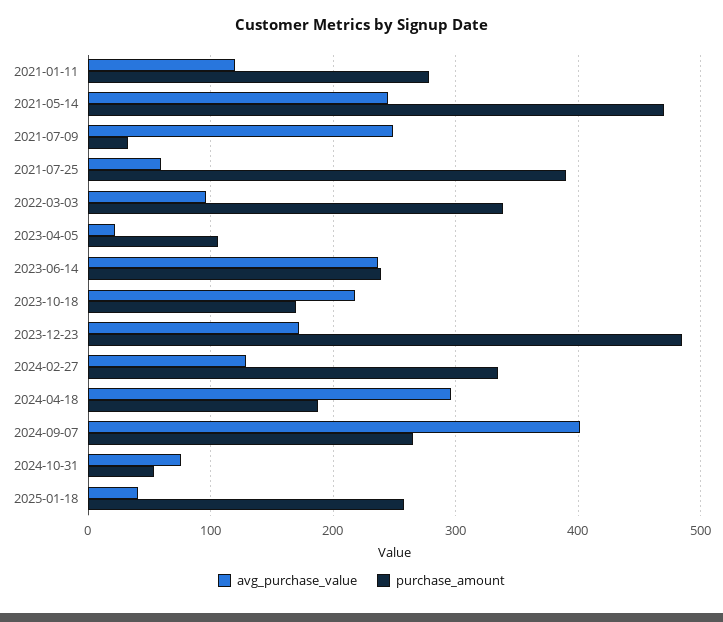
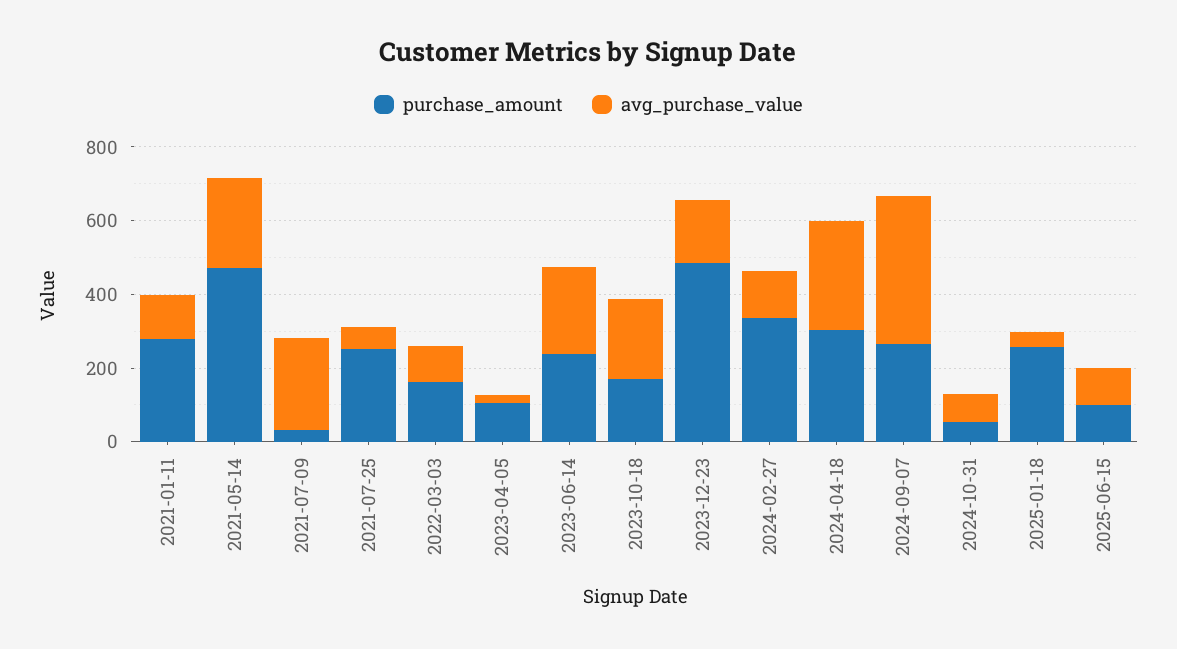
purchase_amount, 2021-07-25: 390 -> 250
purchase_amount, 2022-03-03: 340 -> 150
purchase_amount, 2024-04-18: 190 -> 300
purchase_amount, 2025-06-15: none -> 100
avg_purchase_value, 2025-06-15: none -> 100

